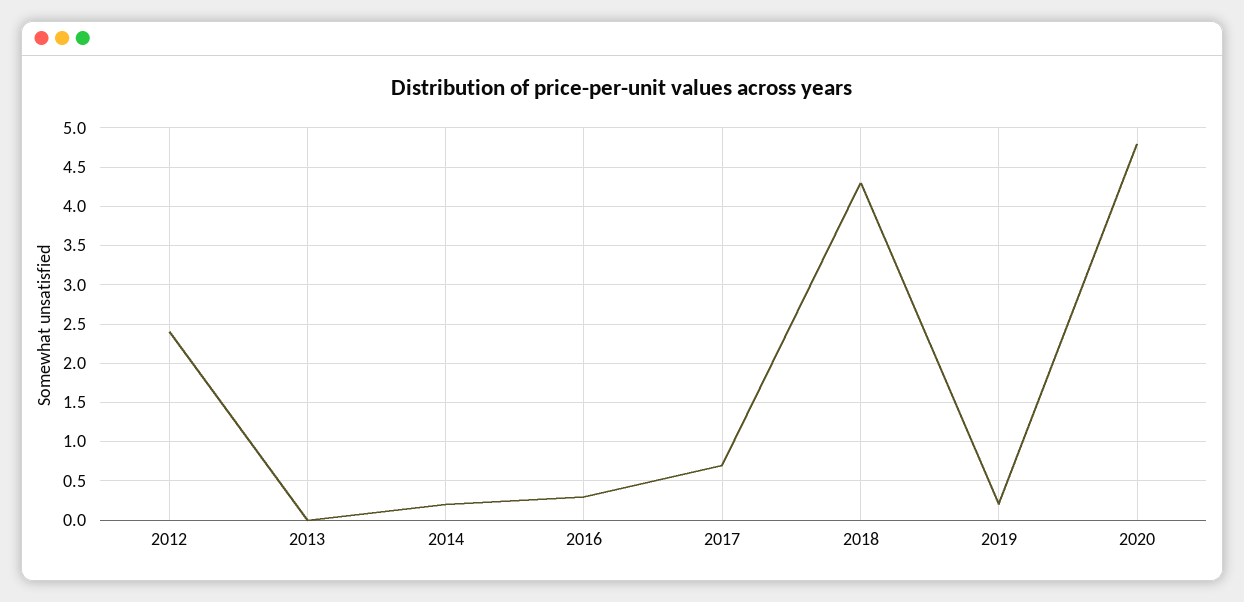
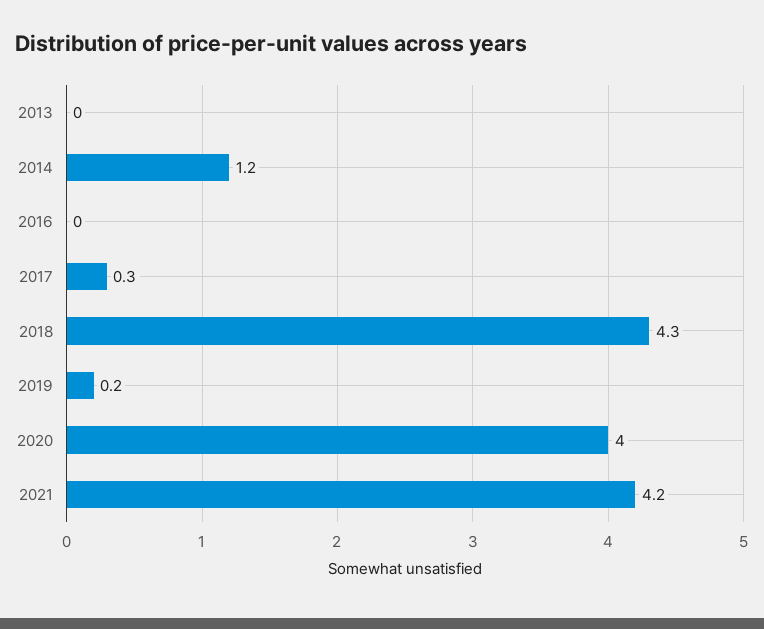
2012: 2.4 -> none
2014: 0.2 -> 1.2
2016: 0.3 -> 0
2017: 0.7 -> 0.3
2020: 4.8 -> 4
2021: none -> 4.2

